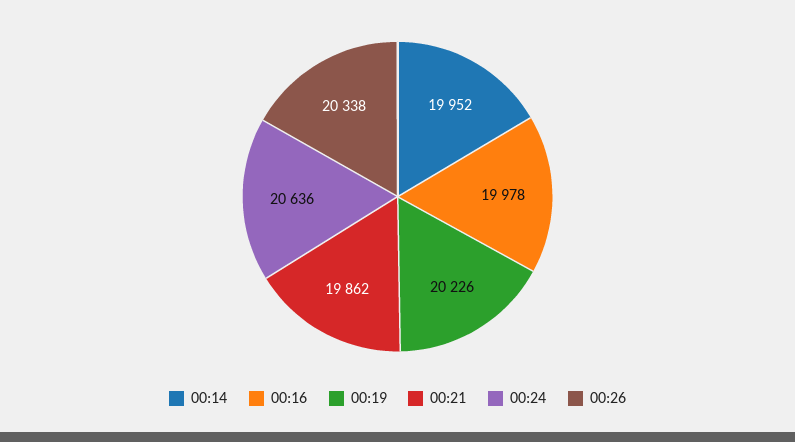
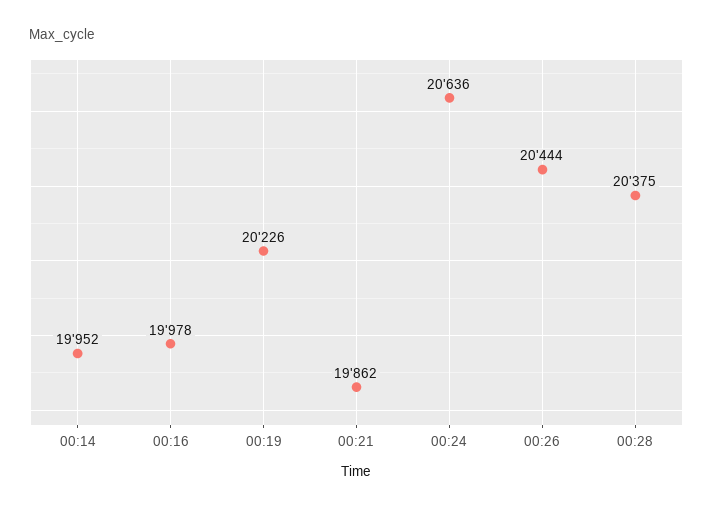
00:26: 20338 -> 20444
00:28: none -> 20375

